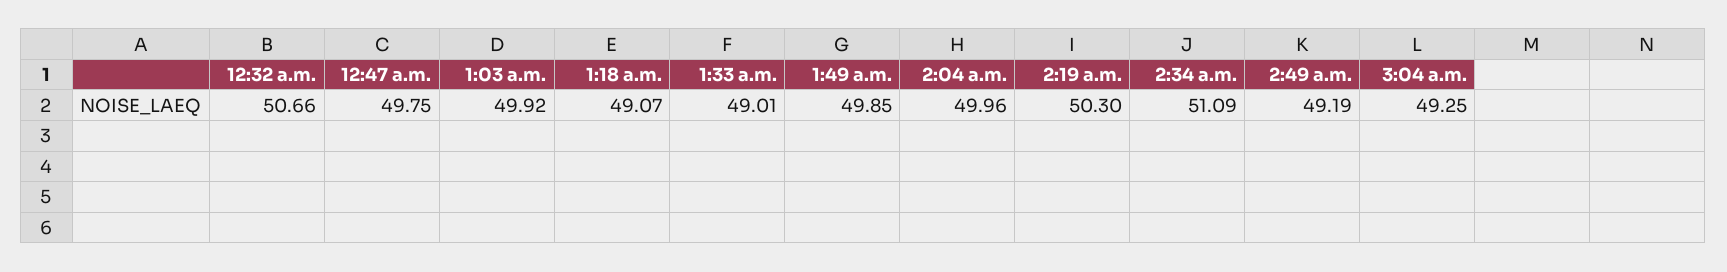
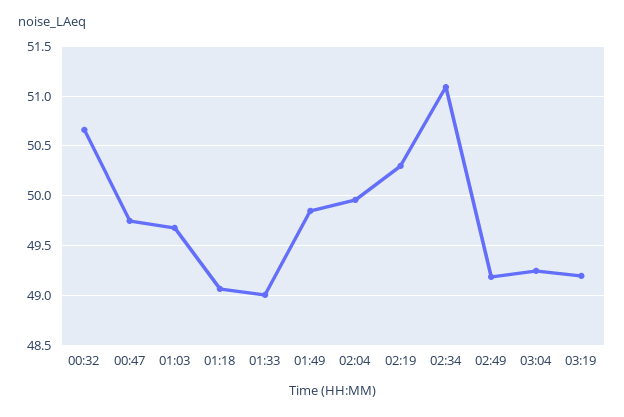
1:03 a.m.: 49.92 -> 49.7
03:19: none -> 49.2

